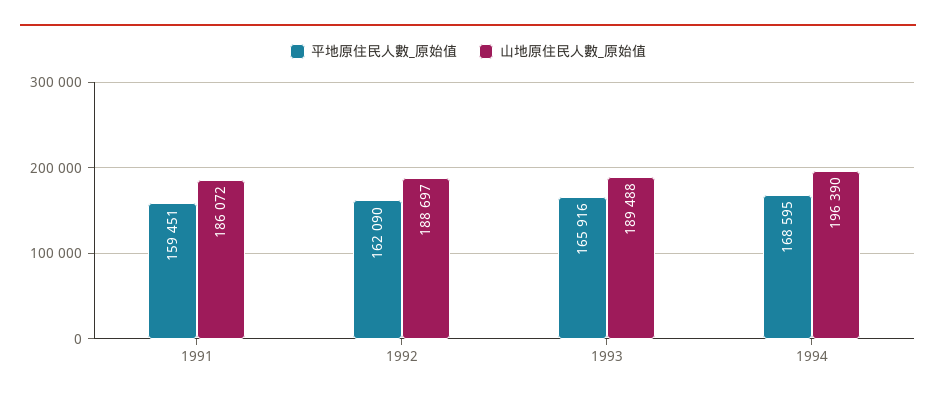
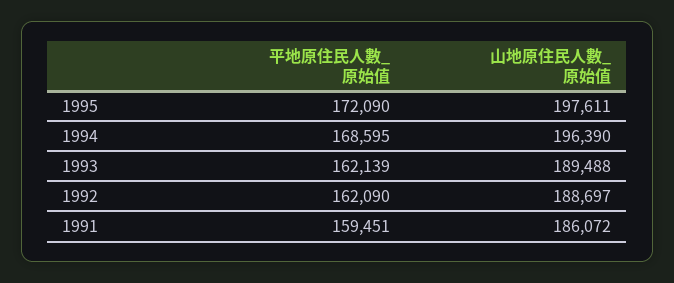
平地原住民人數_原始值, 1993: 165916 -> 162139
平地原住民人數_原始值, 1995: none -> 172090
山地原住民人數_原始值, 1995: none -> 197611

